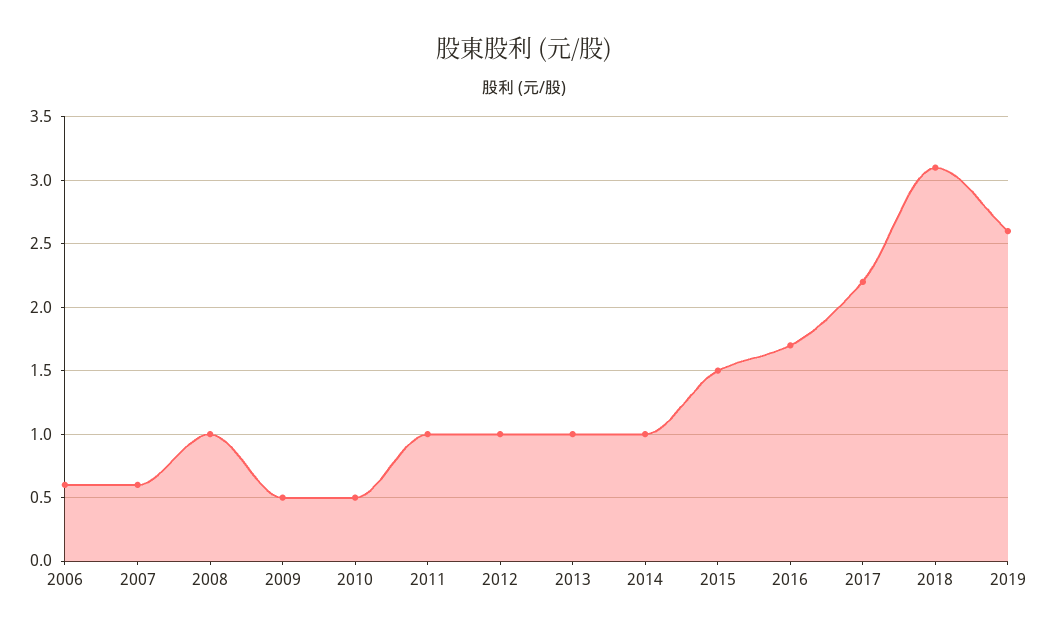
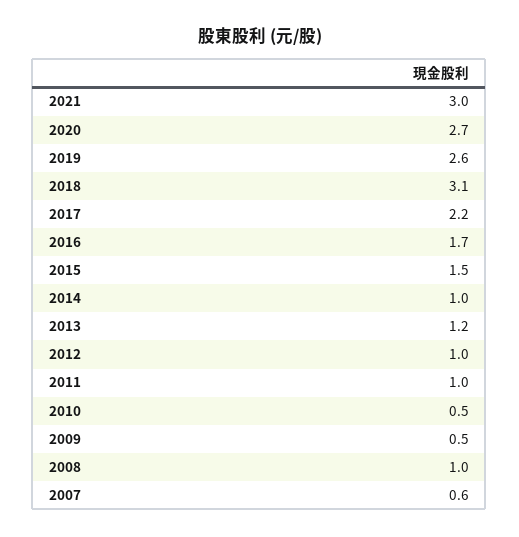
2006: 0.6 -> none
2013: 1 -> 1.2
2021: none -> 3
2020: none -> 2.7

